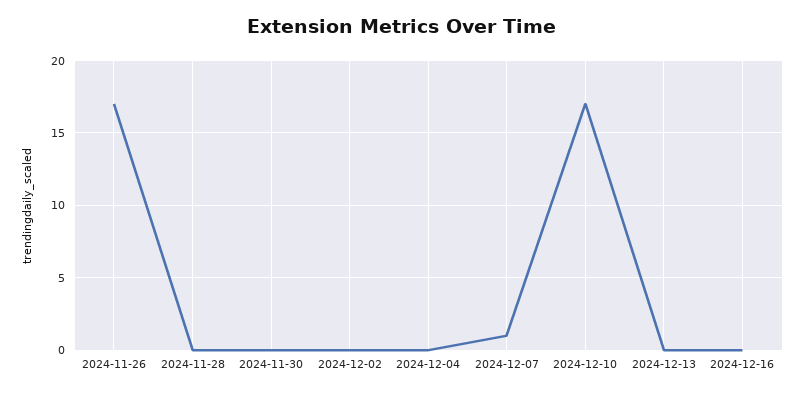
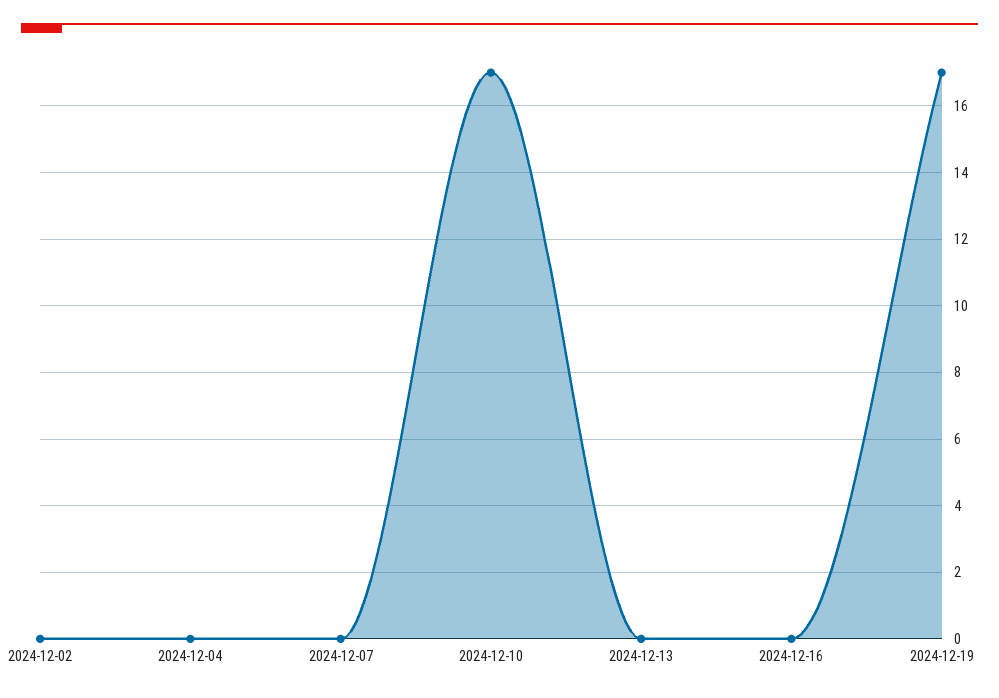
2024-11-26: 17 -> none
2024-11-28: 0 -> none
2024-11-30: 0 -> none
2024-12-07: 1 -> 0
2024-12-19: none -> 17

